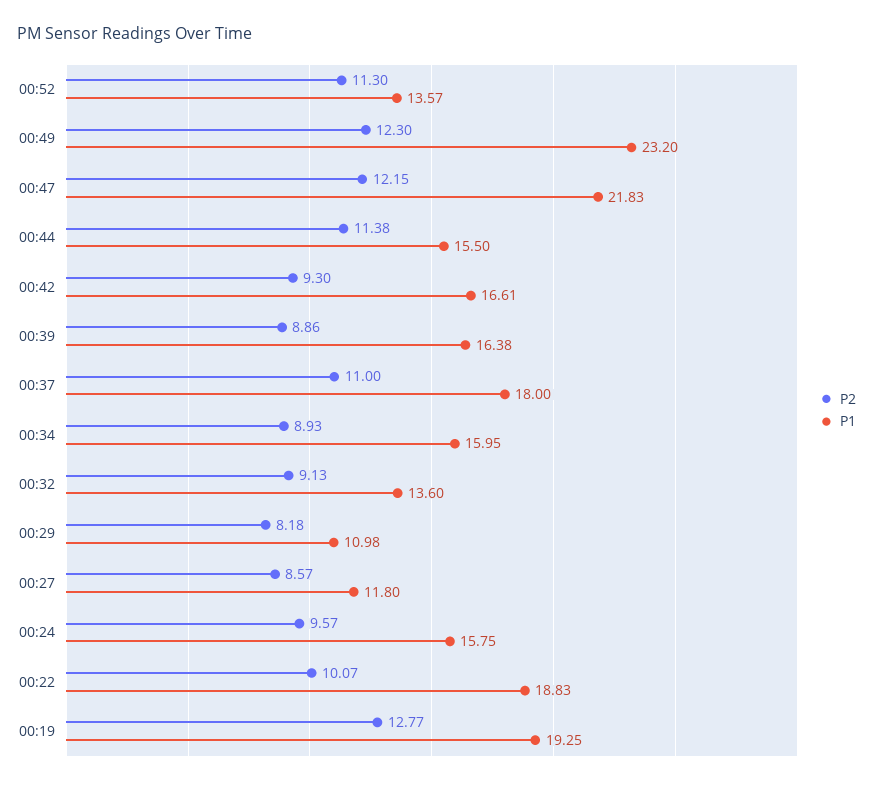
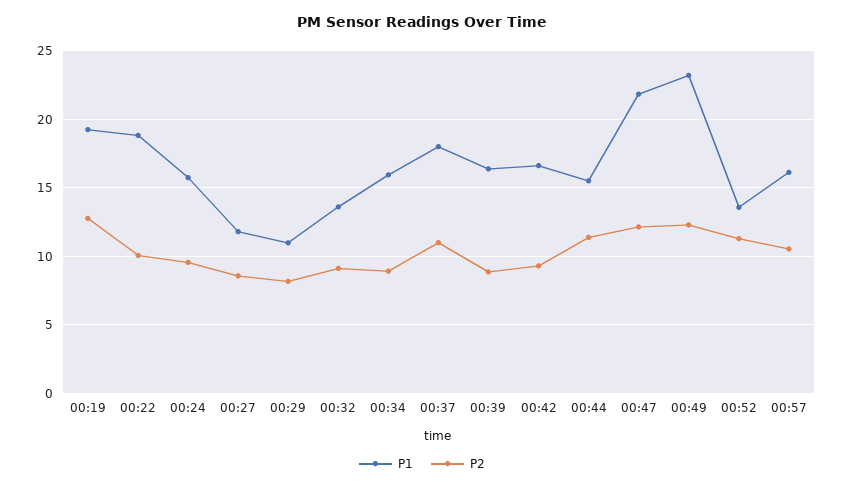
P1, 00:57: none -> 16
P2, 00:57: none -> 10.5

